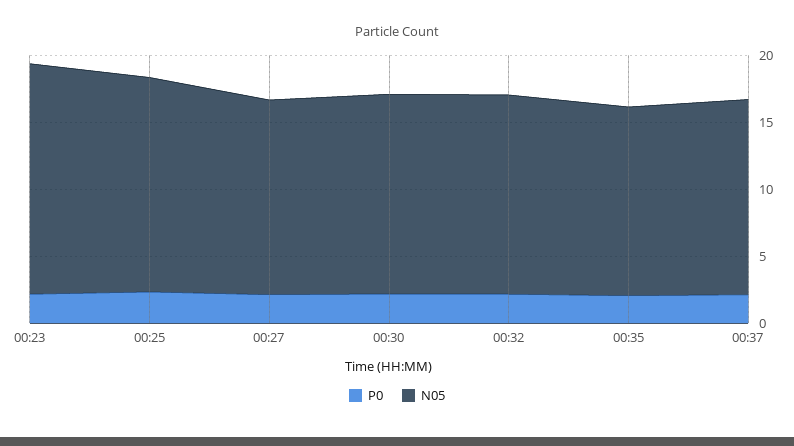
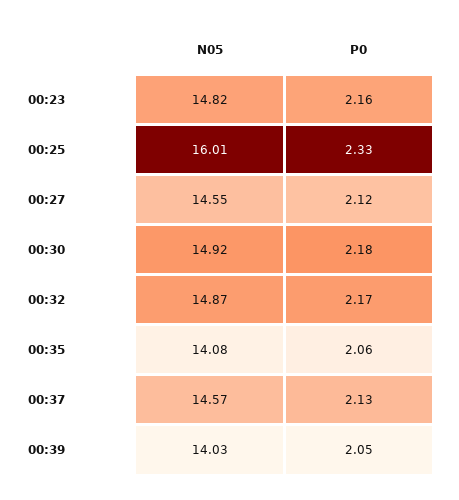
N05, 00:23: 17 -> 14.82
N05, 00:39: none -> 14.03
P0, 00:39: none -> 2.05

